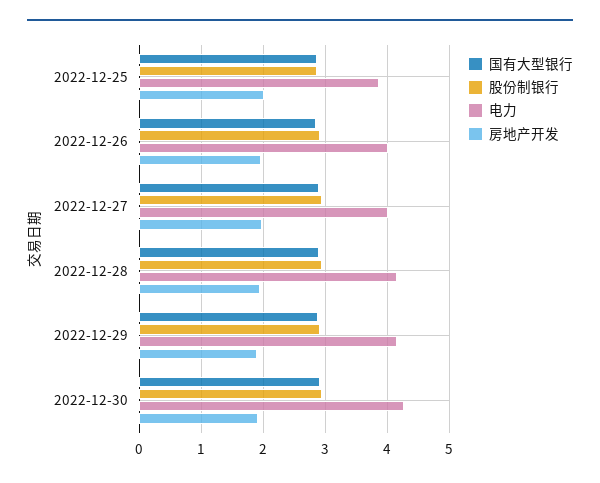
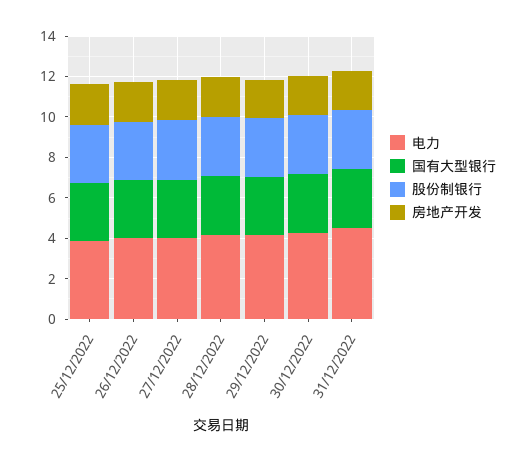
电力, 31/12/2022: none -> 4.5
国有大型银行, 31/12/2022: none -> 3
股份制银行, 31/12/2022: none -> 3
房地产开发, 31/12/2022: none -> 2

